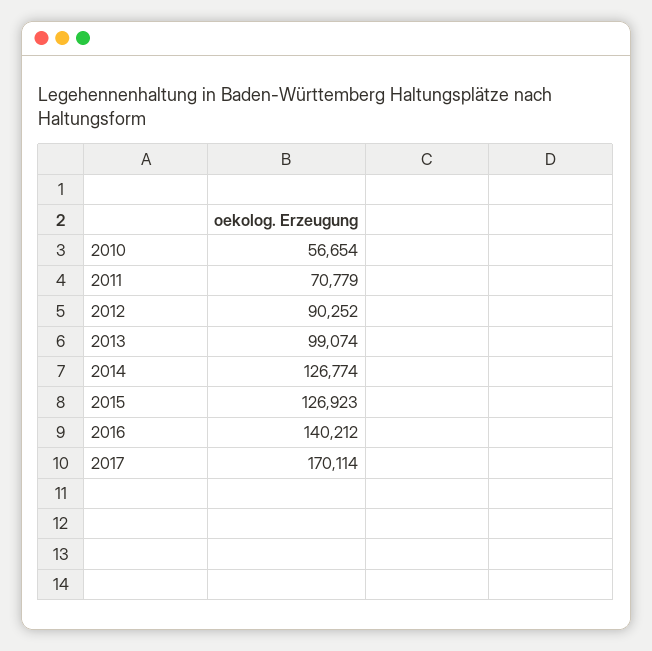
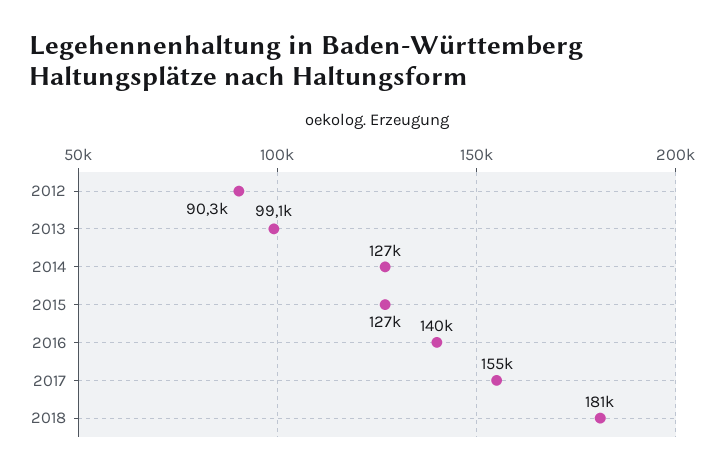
2010: 56654 -> none
2011: 70779 -> none
2017: 170114 -> 155000
2018: none -> 181000

